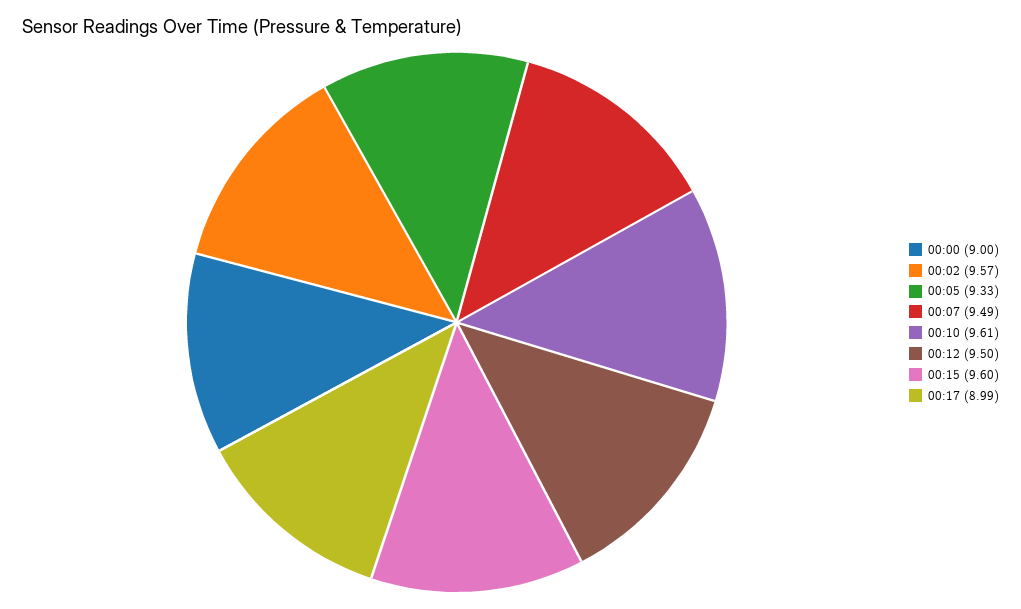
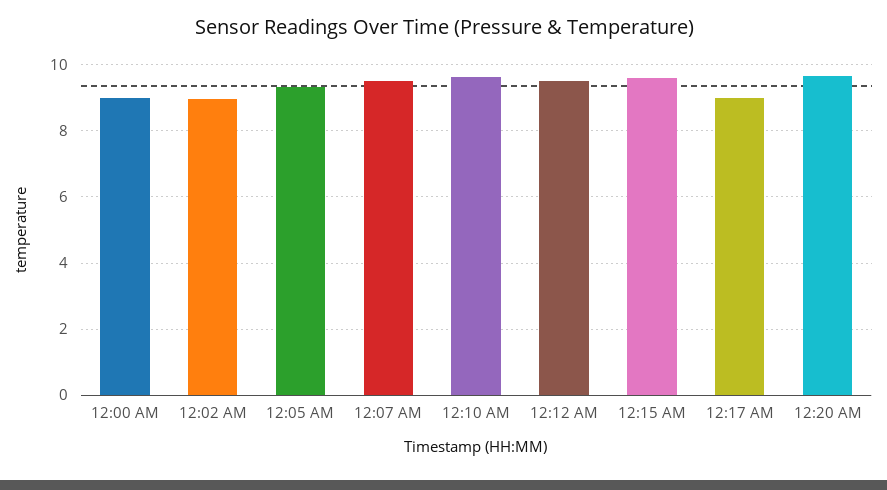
00:02: 9.57 -> 9
12:20 AM: none -> 9.6

